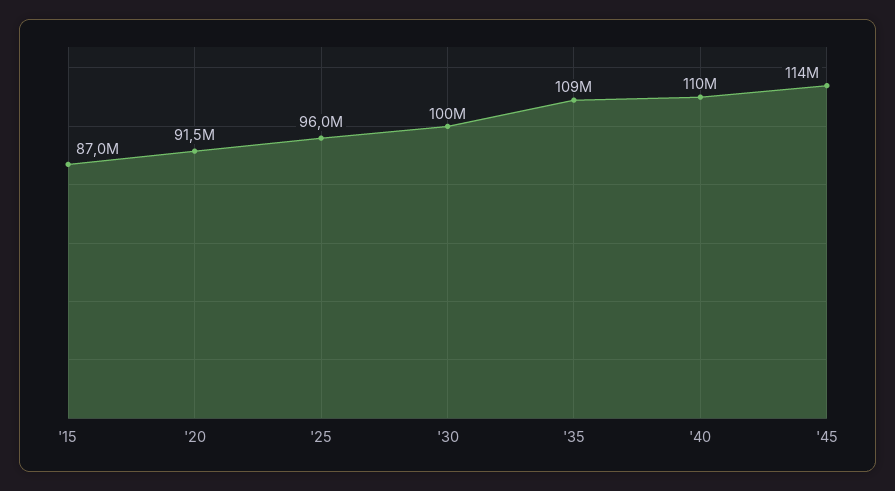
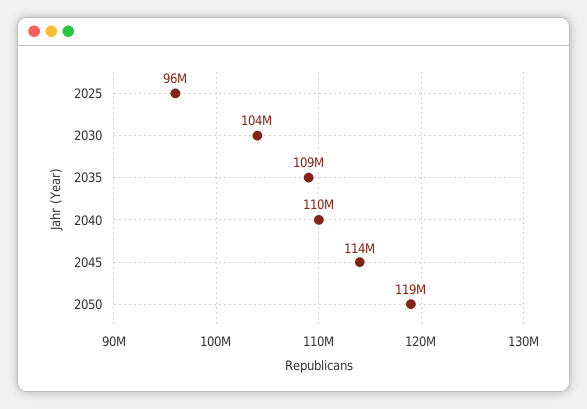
'15: 87000000 -> none
'20: 91500000 -> none
'30: 100000000 -> 104000000
2050: none -> 119000000

